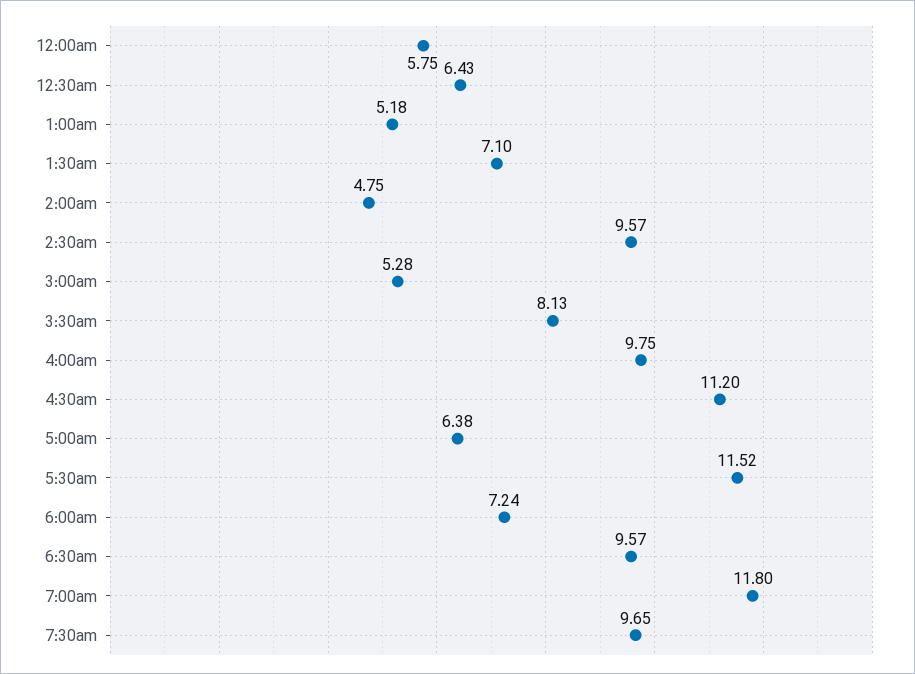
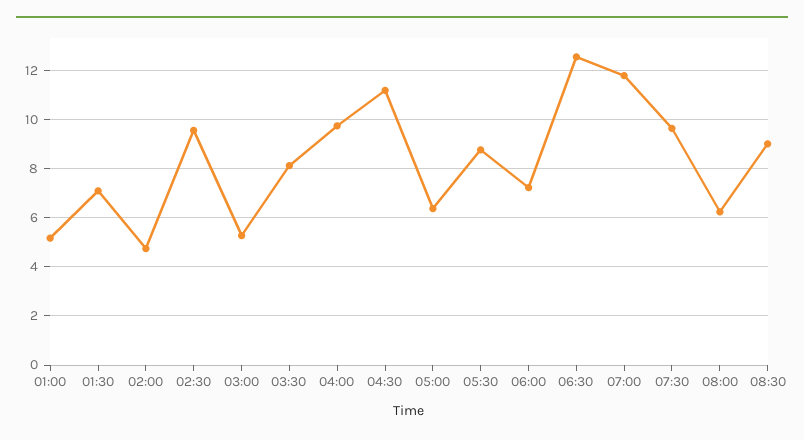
12:00am: 5.75 -> none
12:30am: 6.43 -> none
5:30am: 11.52 -> 8.75
6:30am: 9.57 -> 12.5
08:00: none -> 6.25
08:30: none -> 9

